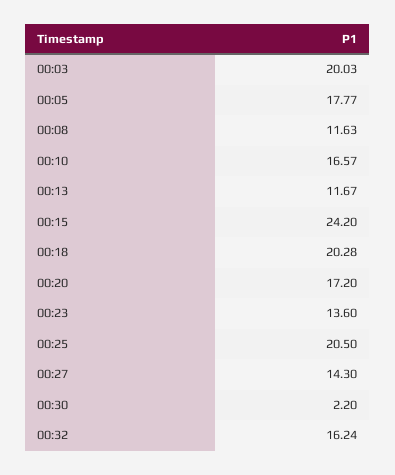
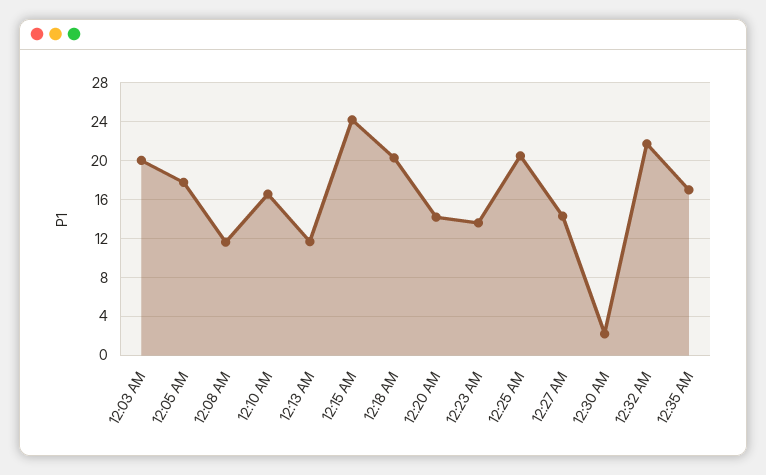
00:20: 17.2 -> 14
00:32: 16.24 -> 22
12:35 AM: none -> 17

